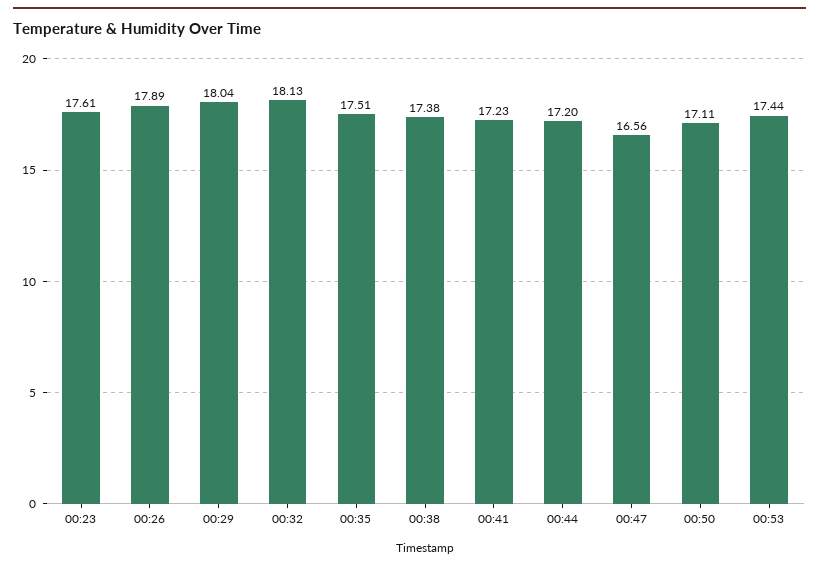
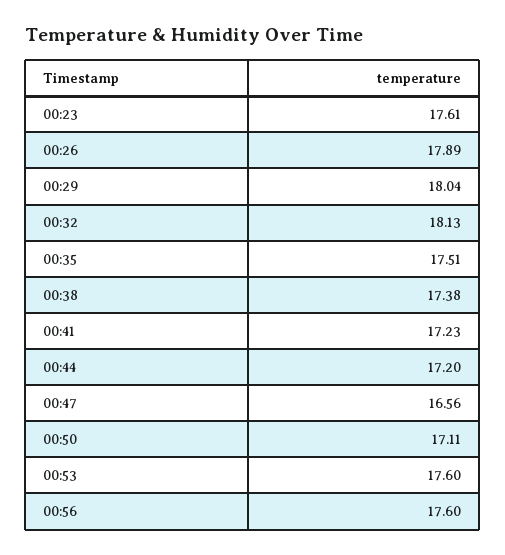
00:53: 17.44 -> 17.6
00:56: none -> 17.6

